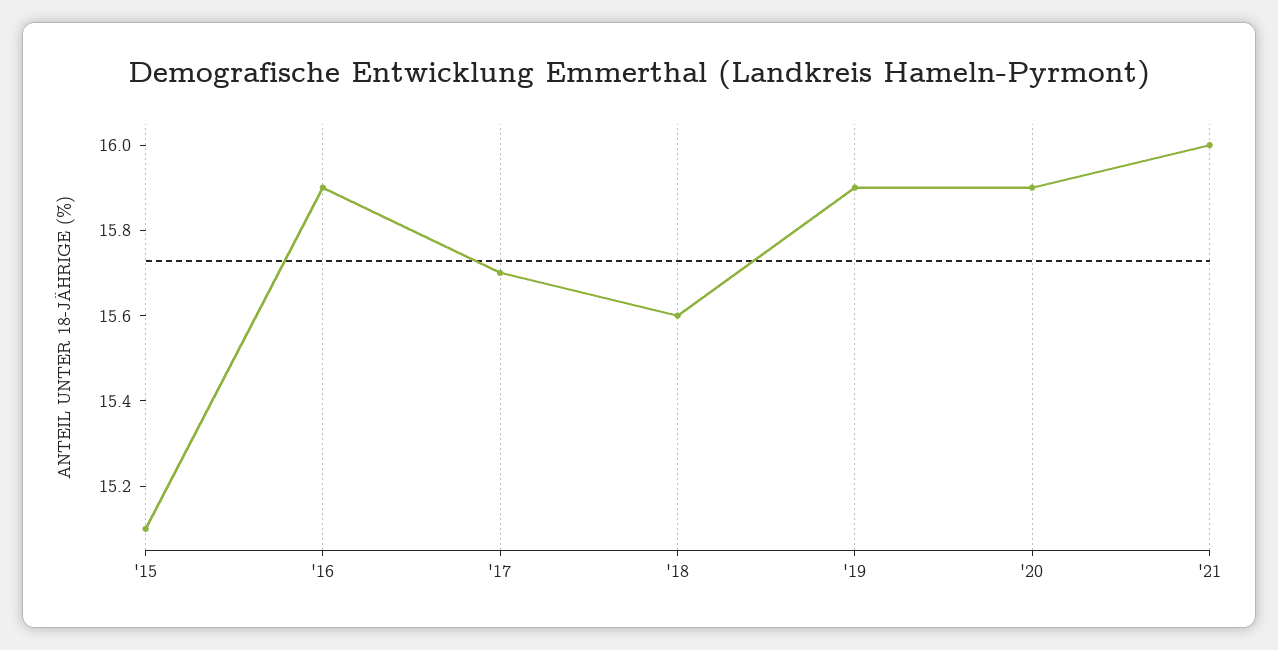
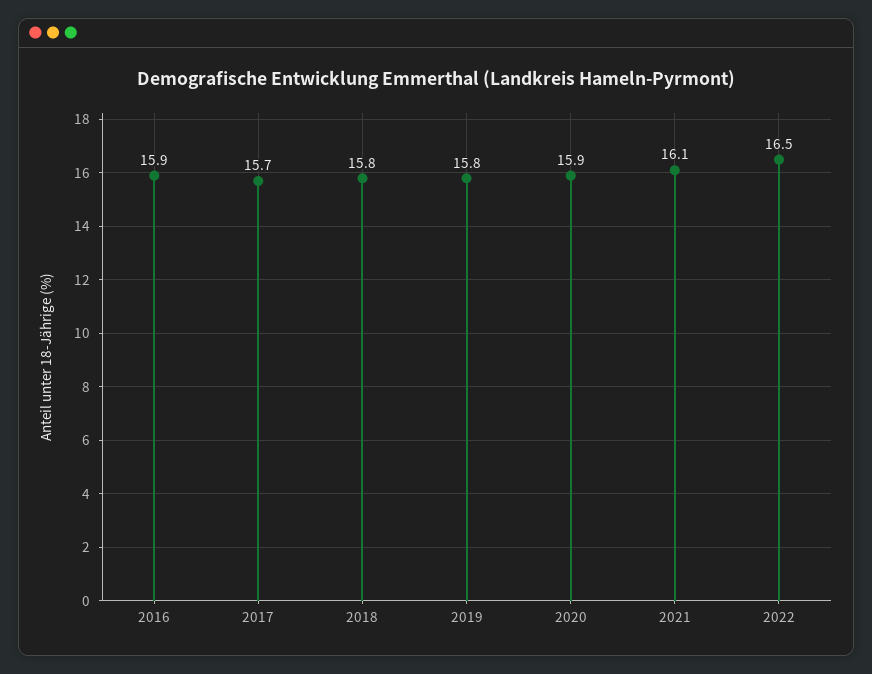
'15: 15.1 -> none
'18: 15.6 -> 15.8
'19: 15.9 -> 15.8
'21: 16 -> 16.1
2022: none -> 16.5

